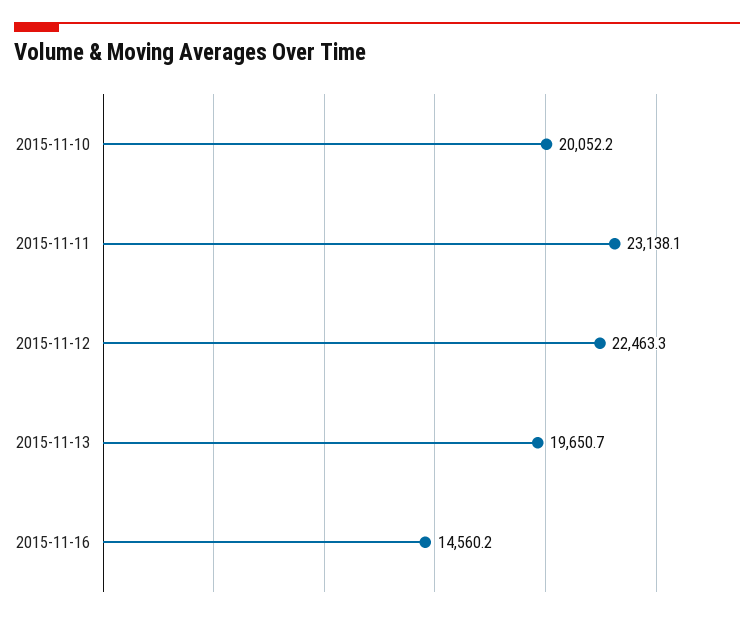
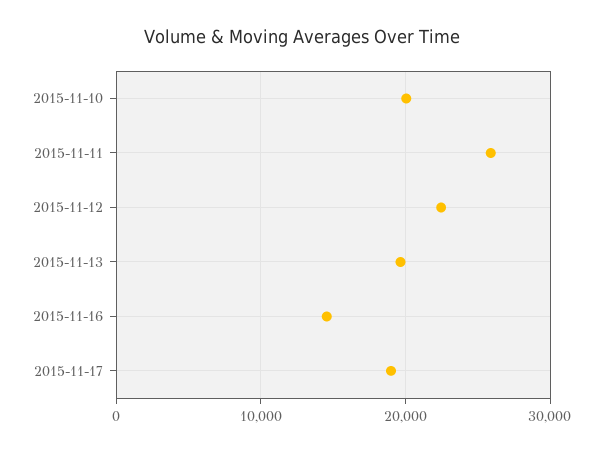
2015-11-11: 23138.1 -> 26000
2015-11-17: none -> 19000

